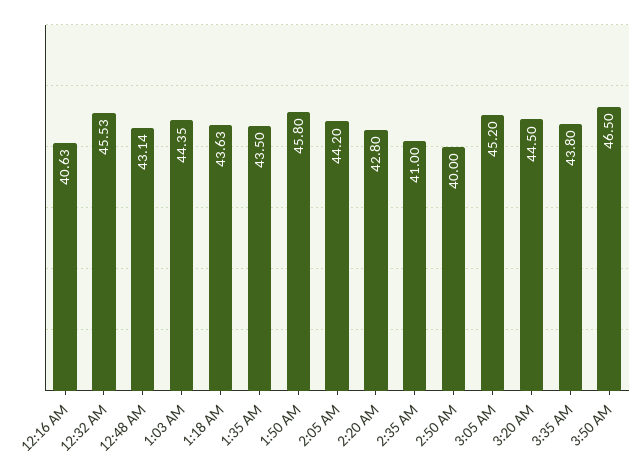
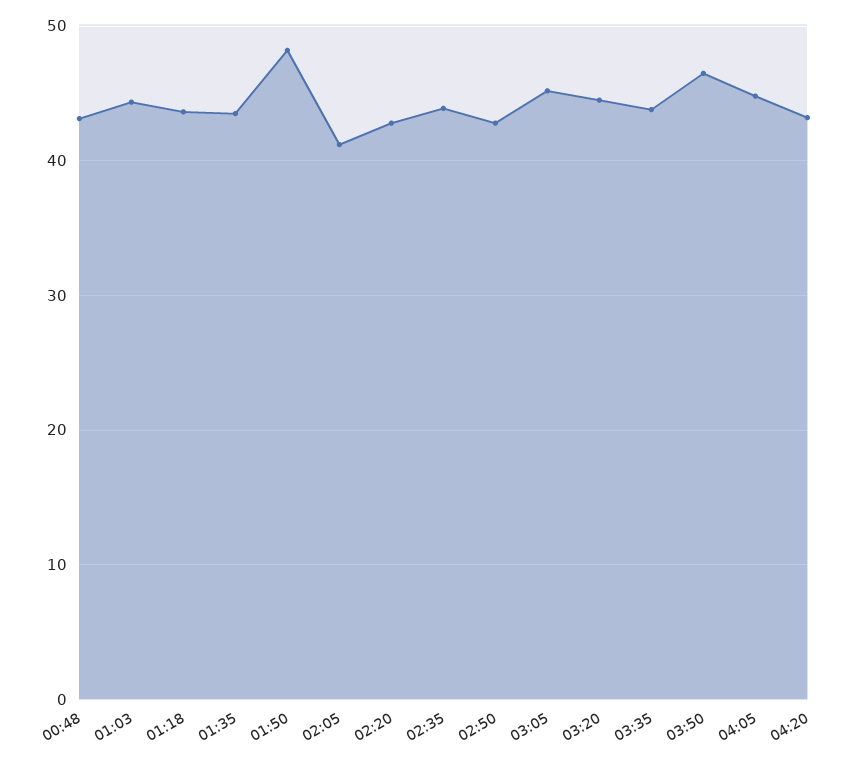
12:16 AM: 40.63 -> none
12:32 AM: 45.53 -> none
1:50 AM: 45.8 -> 48
2:05 AM: 44.2 -> 41
2:35 AM: 41 -> 44
2:50 AM: 40 -> 43
04:05: none -> 45
04:20: none -> 43

